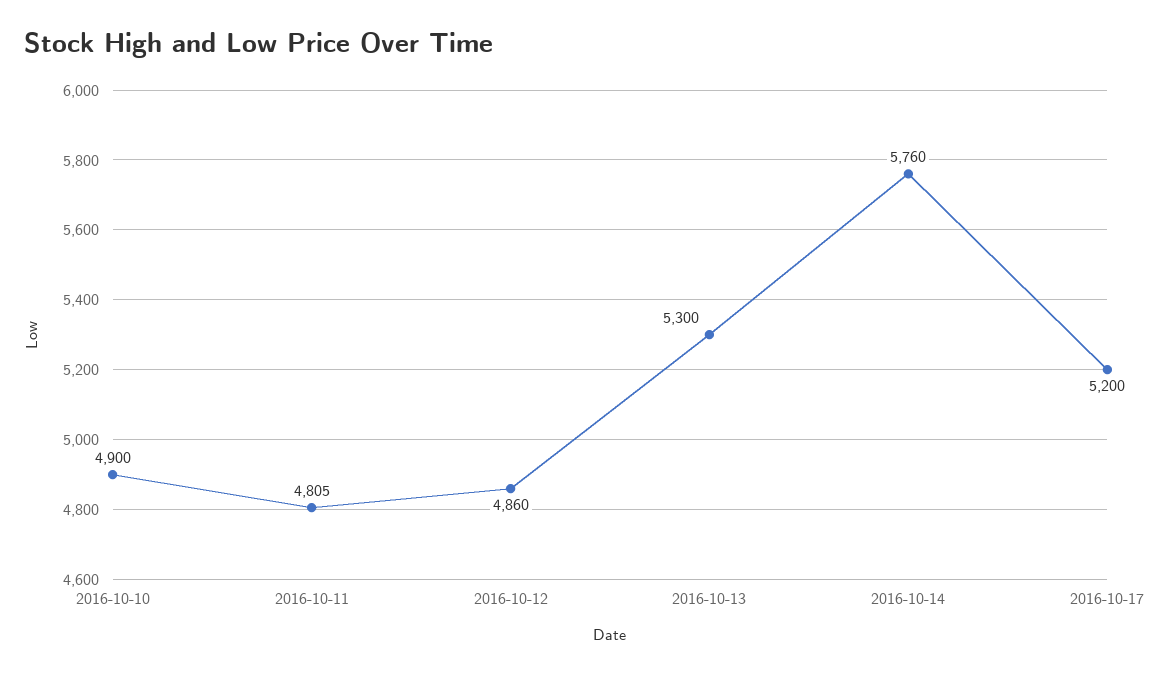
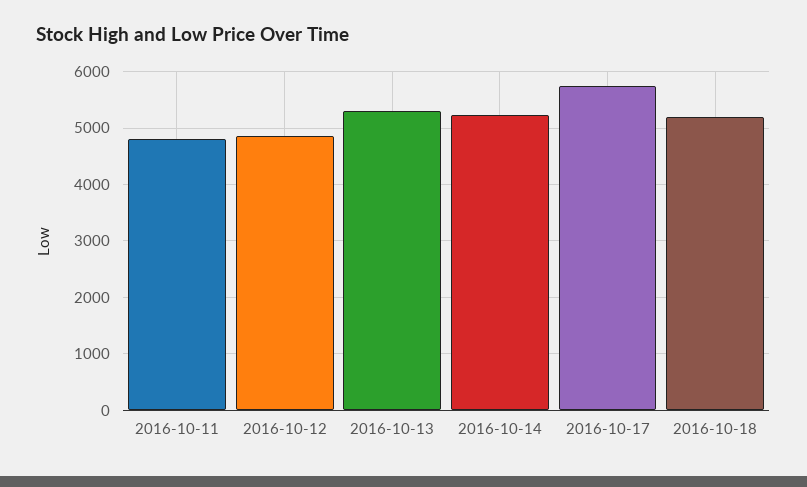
2016-10-10: 4900 -> none
2016-10-14: 5760 -> 5200
2016-10-17: 5200 -> 5800
2016-10-18: none -> 5200

